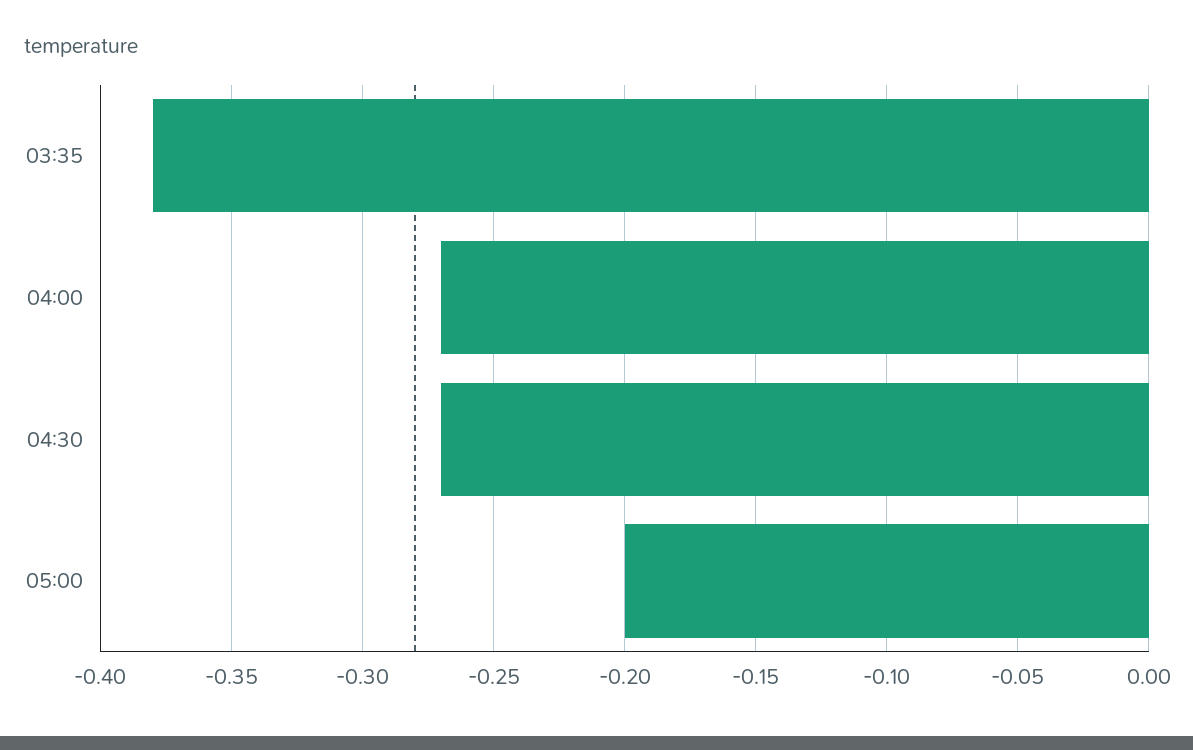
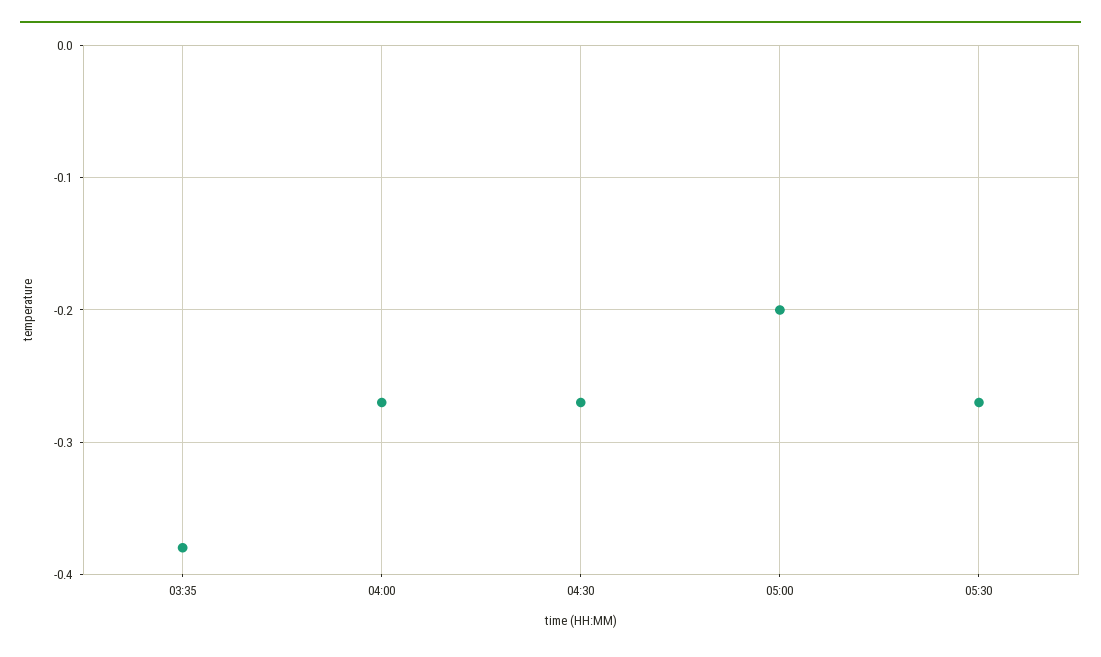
05:30: none -> -0.27

